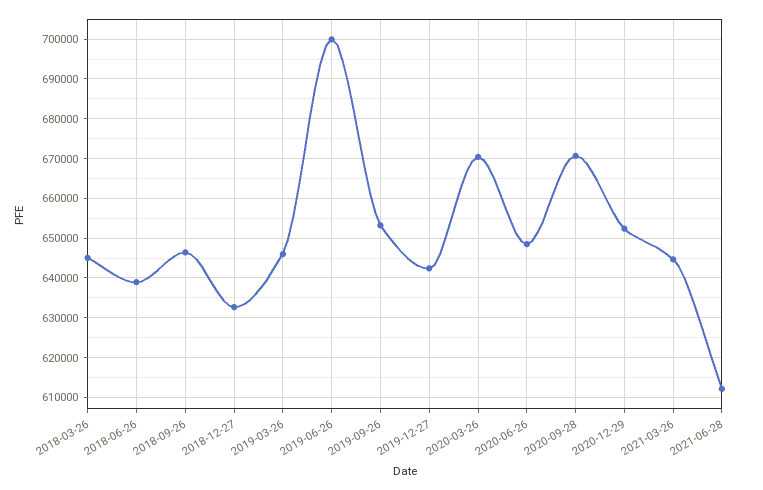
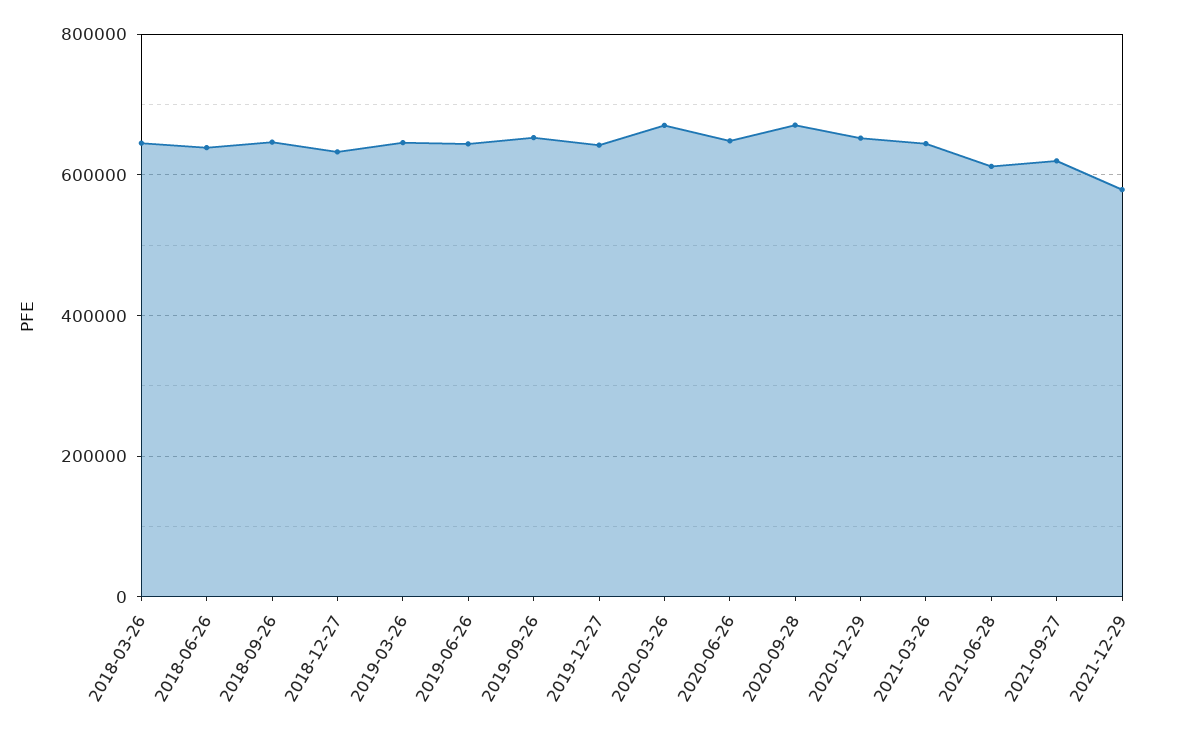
2019-06-26: 700000 -> 640000
2021-09-27: none -> 620000
2021-12-29: none -> 580000

